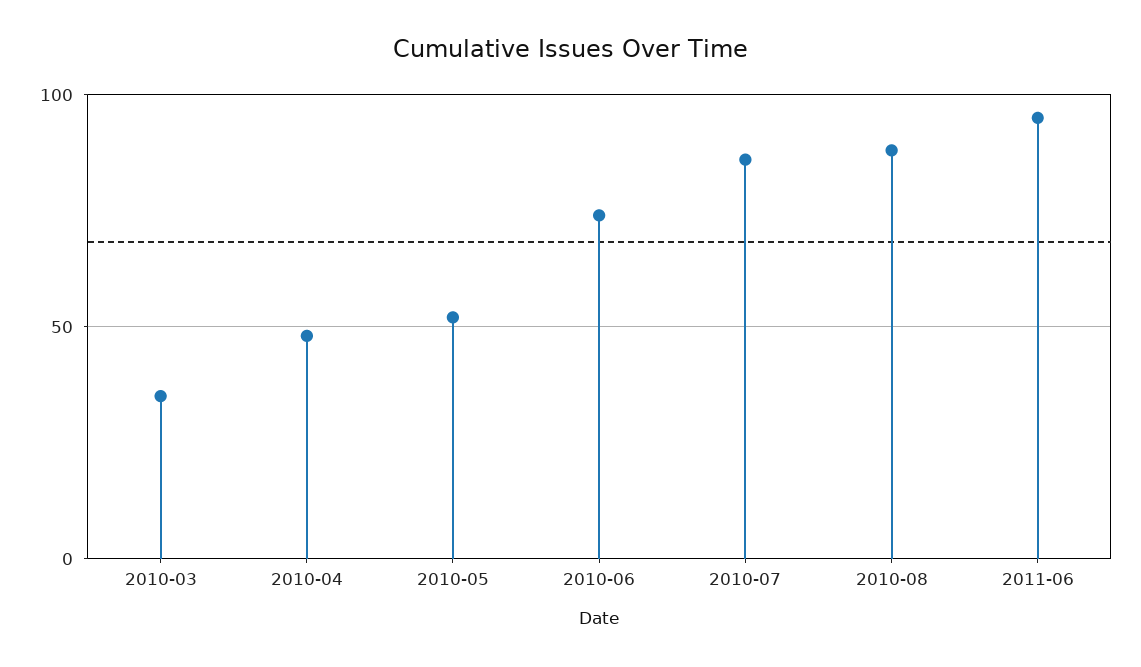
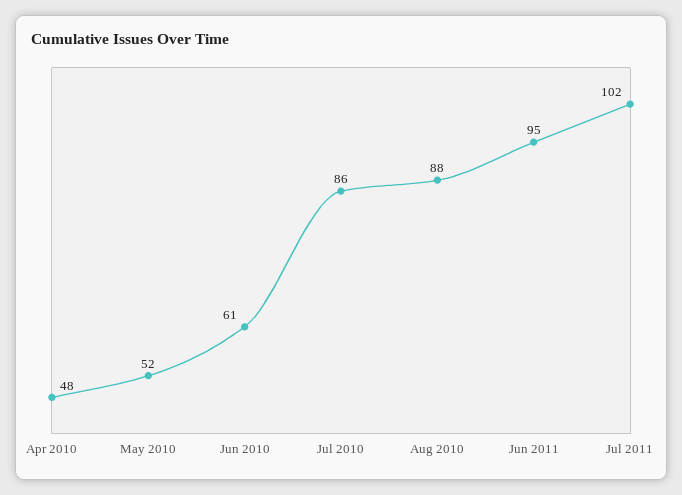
2010-03: 35 -> none
2010-06: 75 -> 61
Jul 2011: none -> 102

